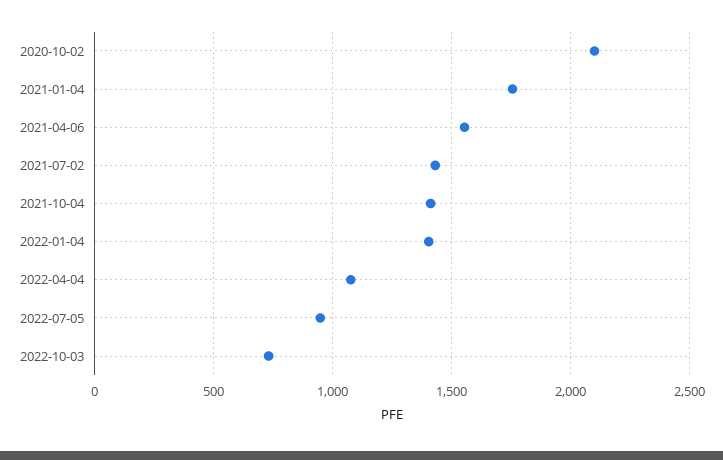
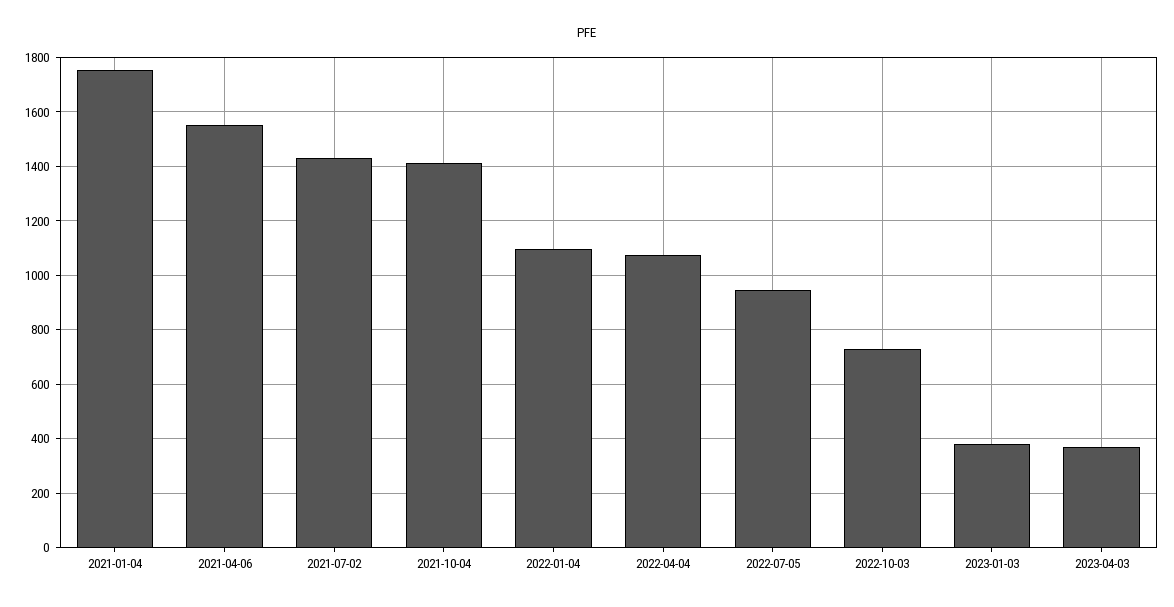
2020-10-02: 2100 -> none
2022-01-04: 1400 -> 1100
2023-01-03: none -> 375
2023-04-03: none -> 375

